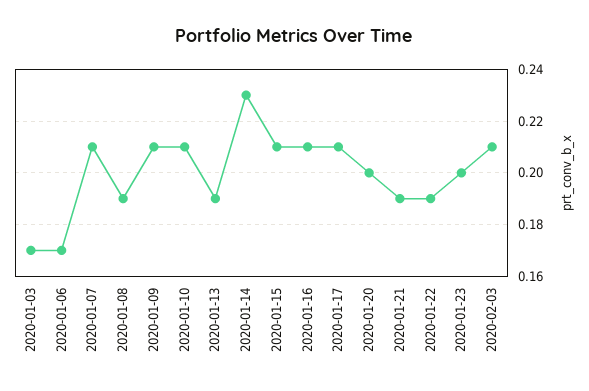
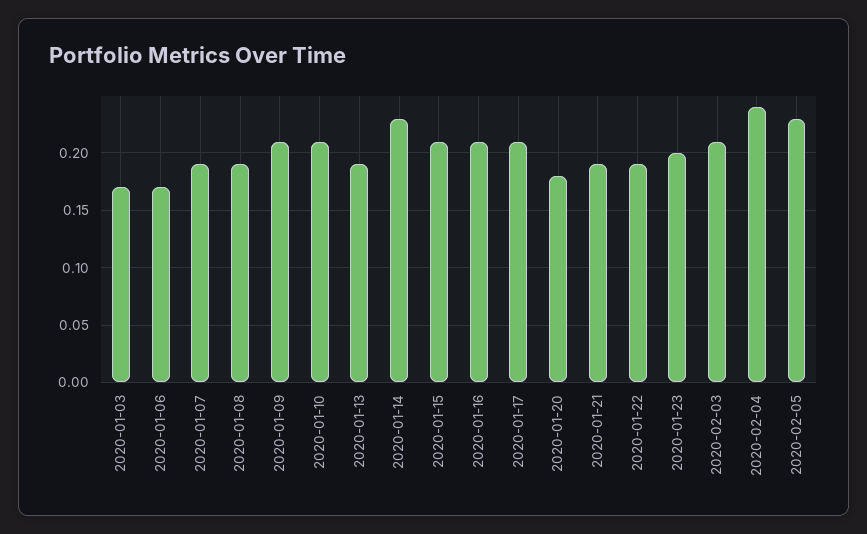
2020-01-07: 0.21 -> 0.19
2020-01-20: 0.2 -> 0.18
2020-02-04: none -> 0.24
2020-02-05: none -> 0.23

